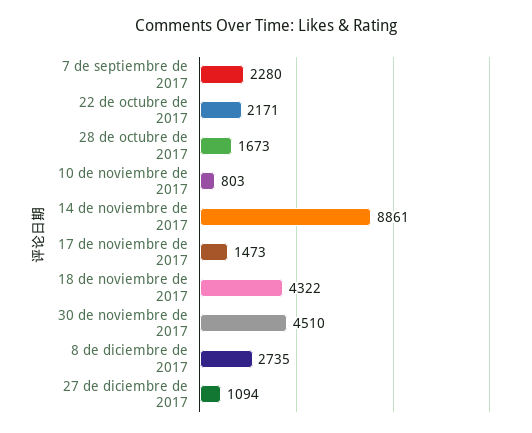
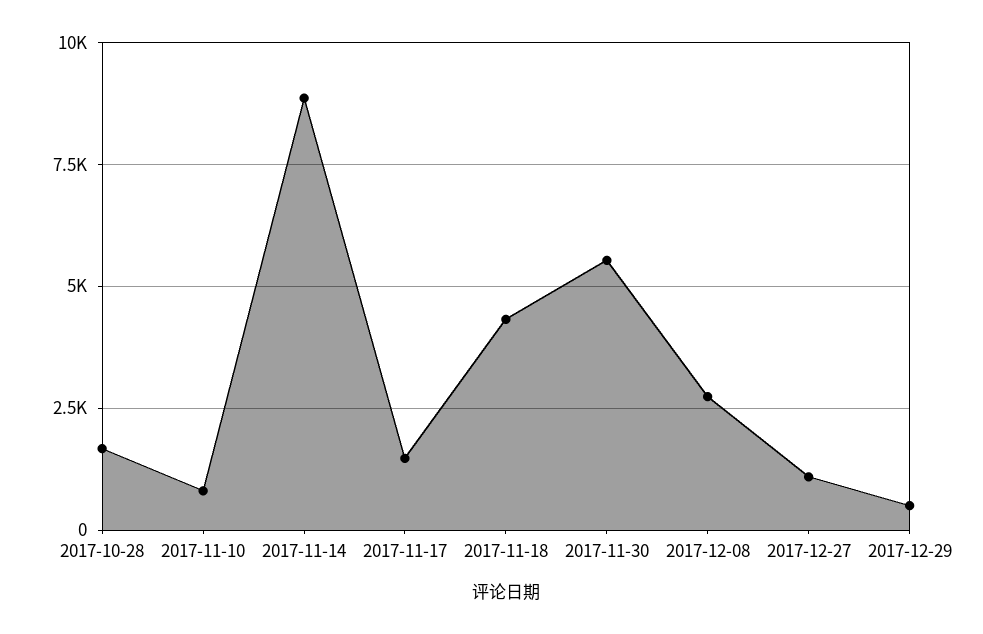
7 de septiembre de 2017: 2280 -> none
22 de octubre de 2017: 2171 -> none
30 de noviembre de 2017: 4510 -> 5500
2017-12-29: none -> 500

